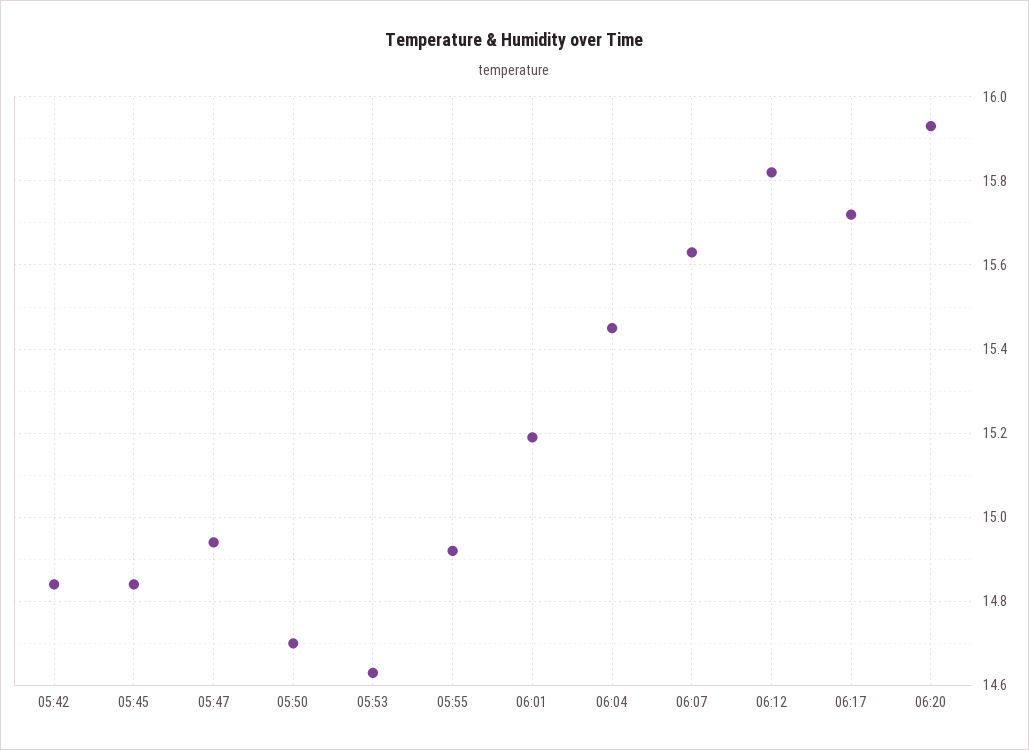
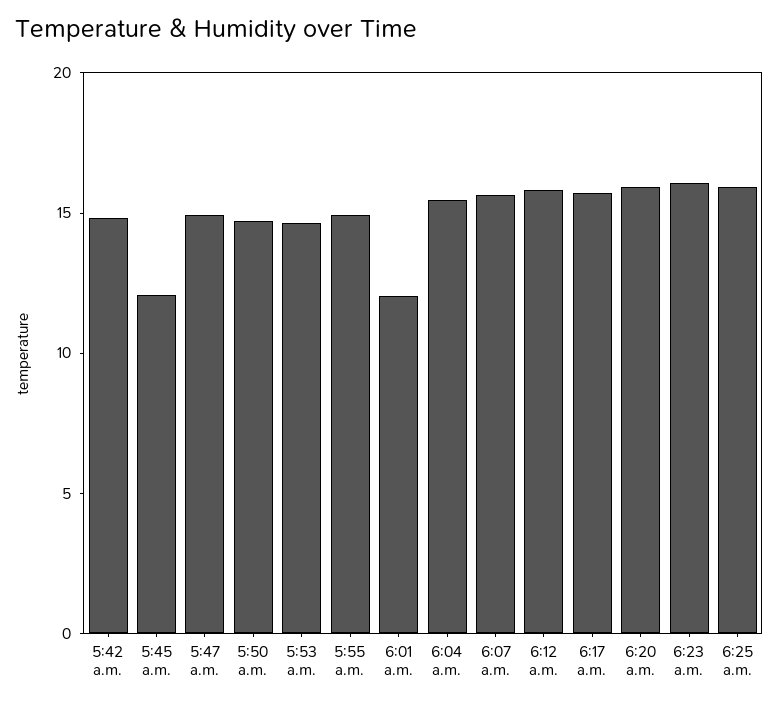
05:45: 14.85 -> 12
06:01: 15.2 -> 12
6:23 a.m.: none -> 16
6:25 a.m.: none -> 16

